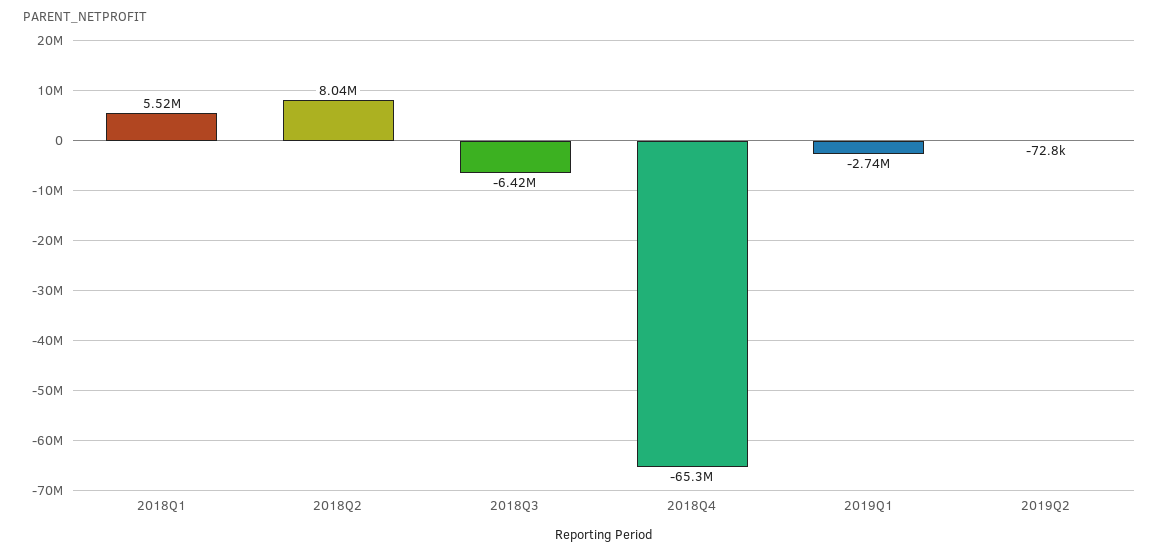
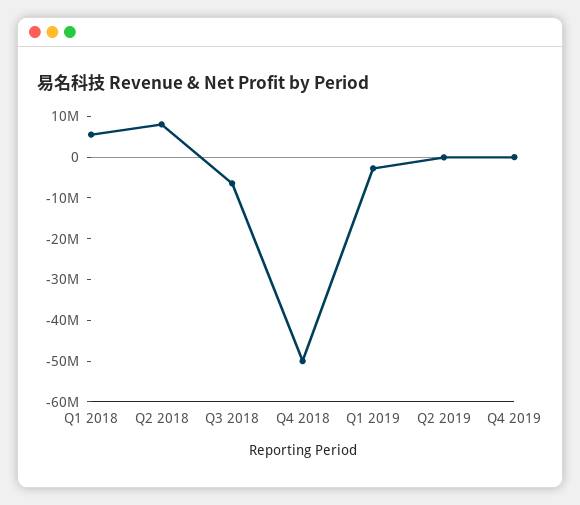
2018Q4: -65300000 -> -50000000
Q4 2019: none -> 0

